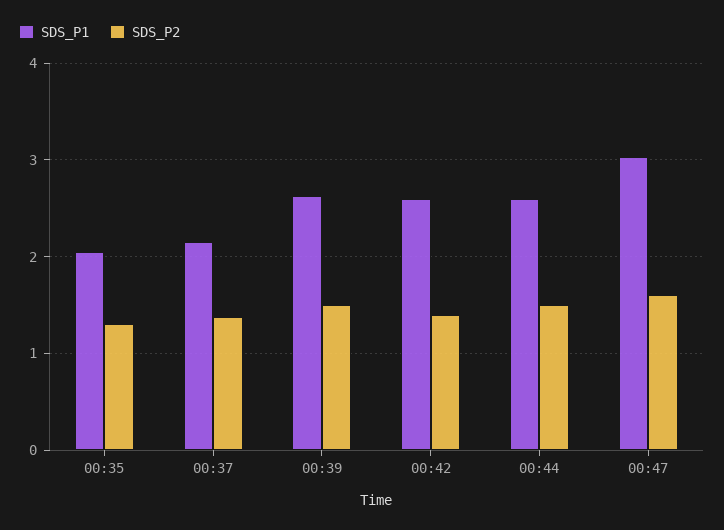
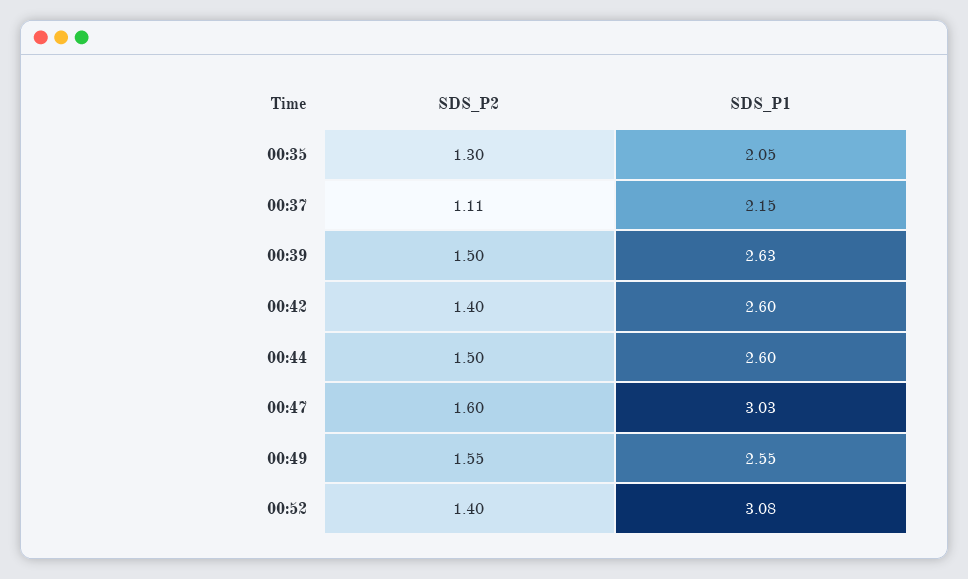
SDS_P2, 00:37: 1.4 -> 1.11
SDS_P2, 00:49: none -> 1.55
SDS_P1, 00:49: none -> 2.55
SDS_P2, 00:52: none -> 1.4
SDS_P1, 00:52: none -> 3.08

